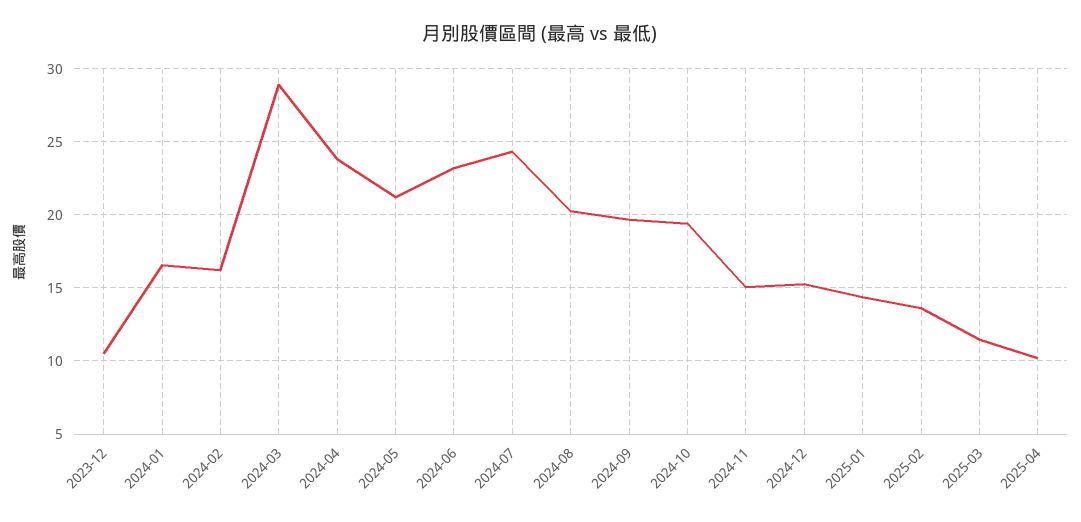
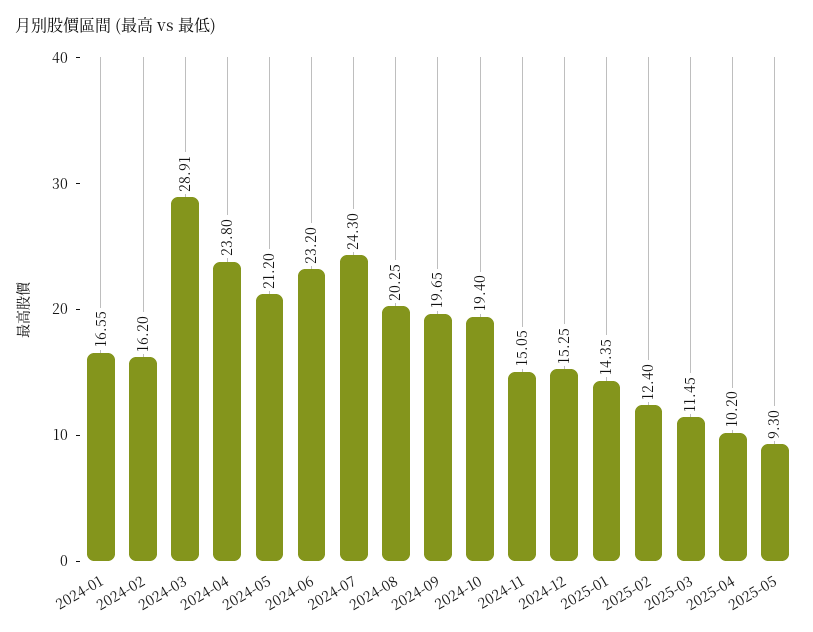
2023-12: 10.5 -> none
2025-02: 13.5 -> 12.4
2025-05: none -> 9.3

